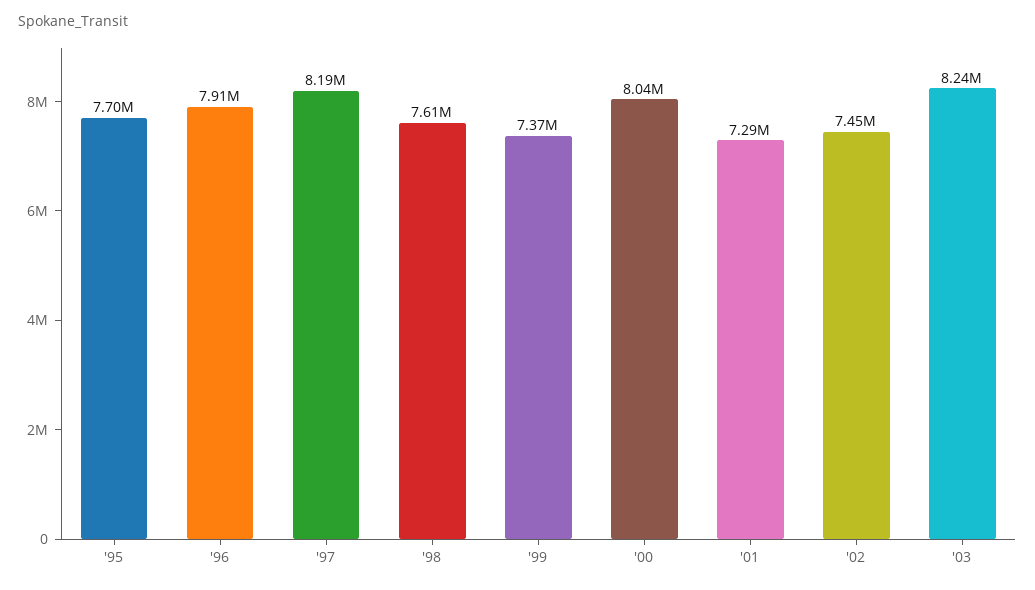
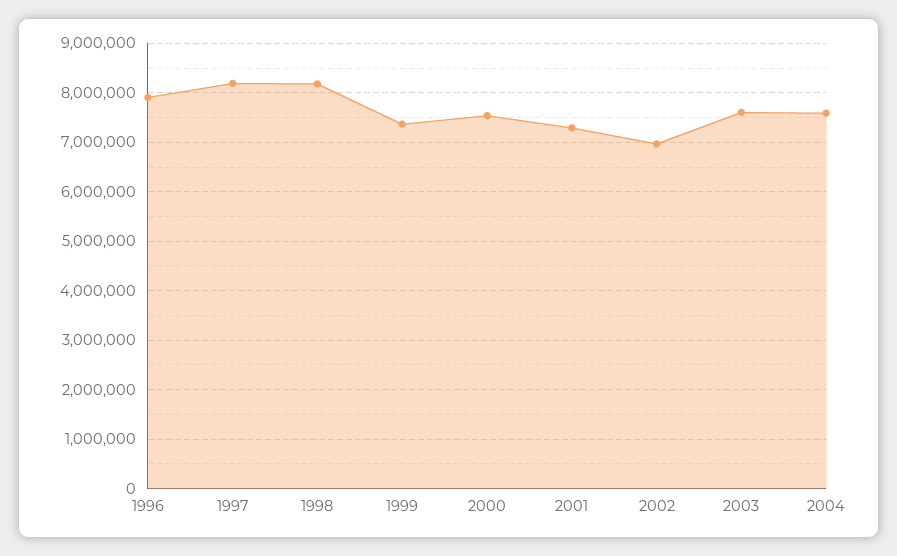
'95: 7700000 -> none
'98: 7610000 -> 8200000
'00: 8040000 -> 7600000
'02: 7450000 -> 7000000
'03: 8240000 -> 7600000
2004: none -> 7600000

